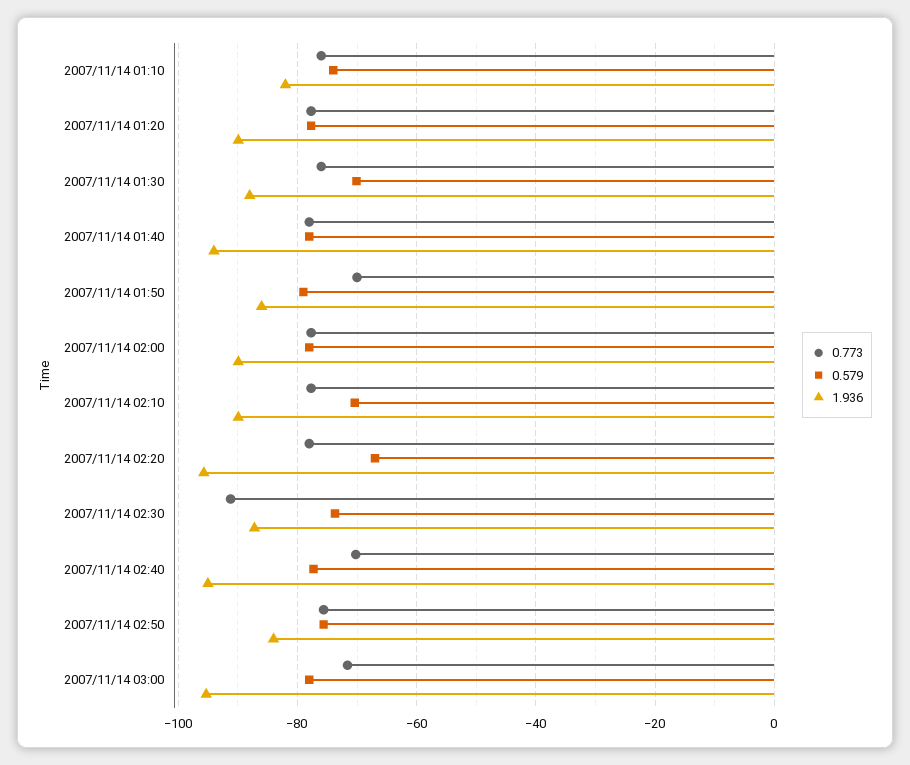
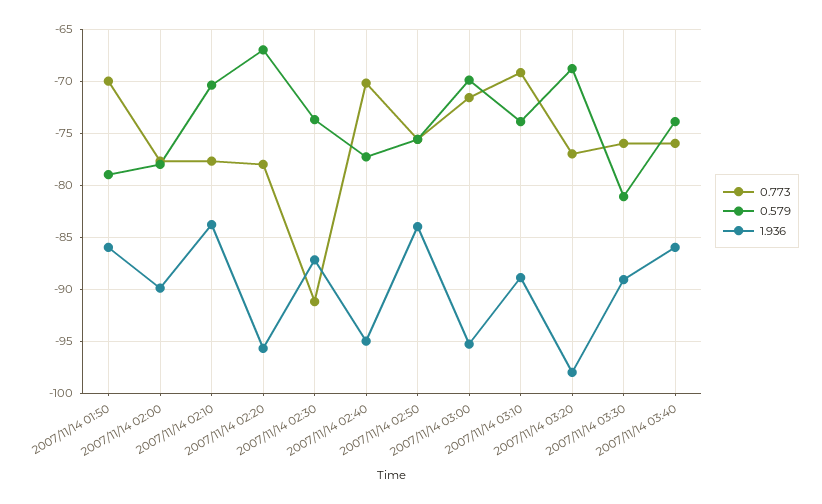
0.773, 2007/11/14 01:10: -76 -> none
0.579, 2007/11/14 01:10: -74 -> none
1.936, 2007/11/14 01:10: -82 -> none
0.773, 2007/11/14 01:20: -78 -> none
0.579, 2007/11/14 01:20: -78 -> none
1.936, 2007/11/14 01:20: -90 -> none
0.773, 2007/11/14 01:30: -76 -> none
0.579, 2007/11/14 01:30: -70 -> none
1.936, 2007/11/14 01:30: -88 -> none
0.773, 2007/11/14 01:40: -78 -> none
0.579, 2007/11/14 01:40: -78 -> none
1.936, 2007/11/14 01:40: -94 -> none
1.936, 2007/11/14 02:10: -90 -> -84
0.579, 2007/11/14 03:00: -78 -> -70
0.773, 2007/11/14 03:10: none -> -69
0.579, 2007/11/14 03:10: none -> -74
1.936, 2007/11/14 03:10: none -> -89
0.773, 2007/11/14 03:20: none -> -77
0.579, 2007/11/14 03:20: none -> -69
1.936, 2007/11/14 03:20: none -> -98
0.773, 2007/11/14 03:30: none -> -76
0.579, 2007/11/14 03:30: none -> -81
1.936, 2007/11/14 03:30: none -> -89
0.773, 2007/11/14 03:40: none -> -76
0.579, 2007/11/14 03:40: none -> -74
1.936, 2007/11/14 03:40: none -> -86

